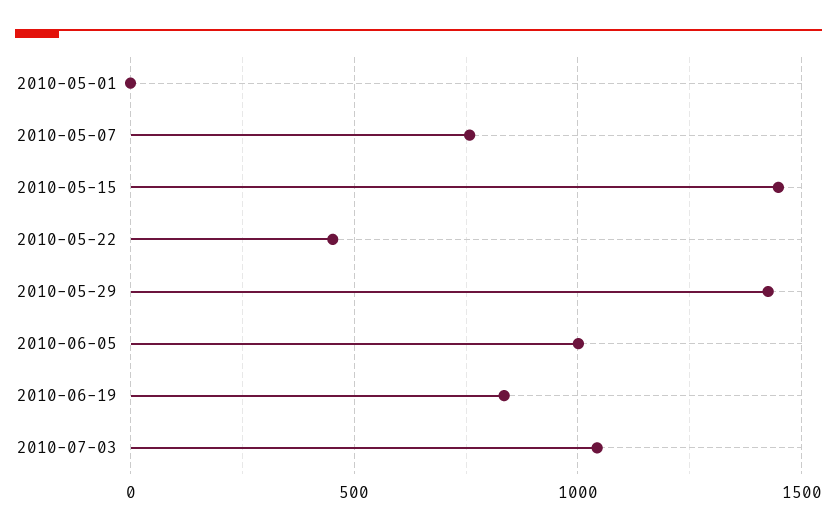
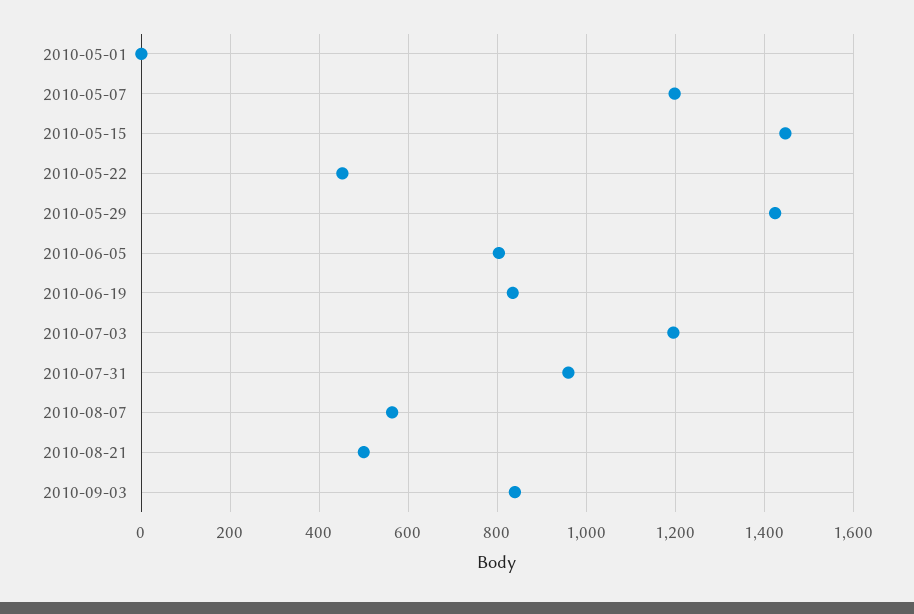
2010-05-07: 750 -> 1200
2010-06-05: 1000 -> 800
2010-07-03: 1050 -> 1200
2010-07-31: none -> 960
2010-08-07: none -> 560
2010-08-21: none -> 500
2010-09-03: none -> 840

